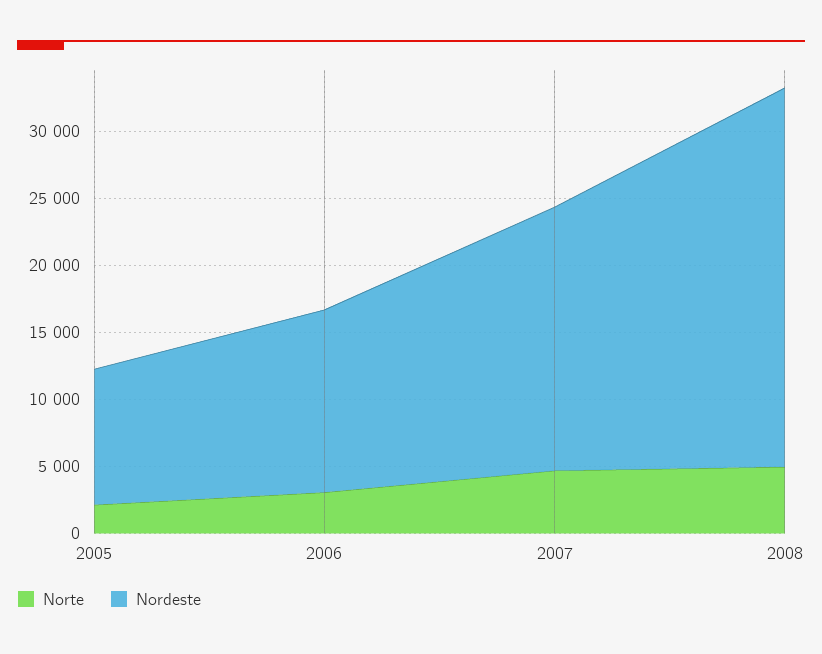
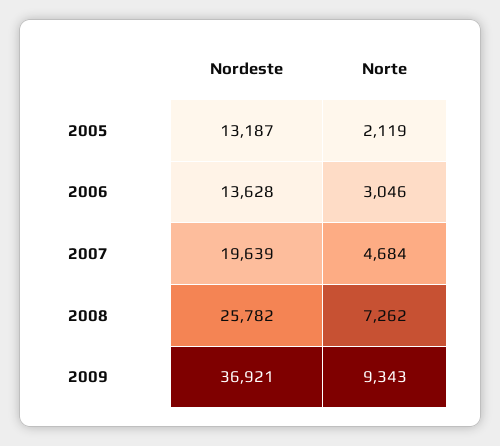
Nordeste, 2005: 10000 -> 13187
Norte, 2008: 5000 -> 7262
Nordeste, 2008: 28000 -> 25782
Nordeste, 2009: none -> 36921
Norte, 2009: none -> 9343

